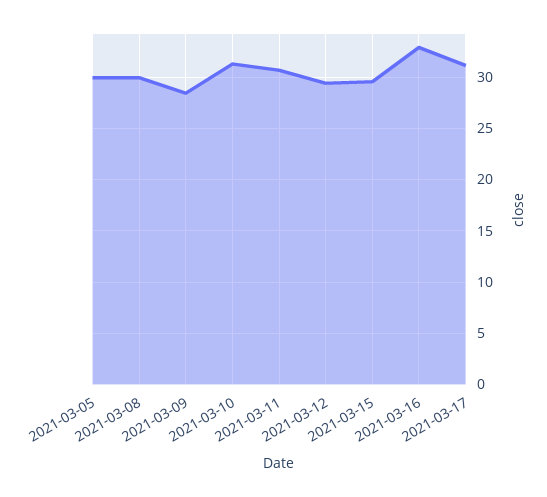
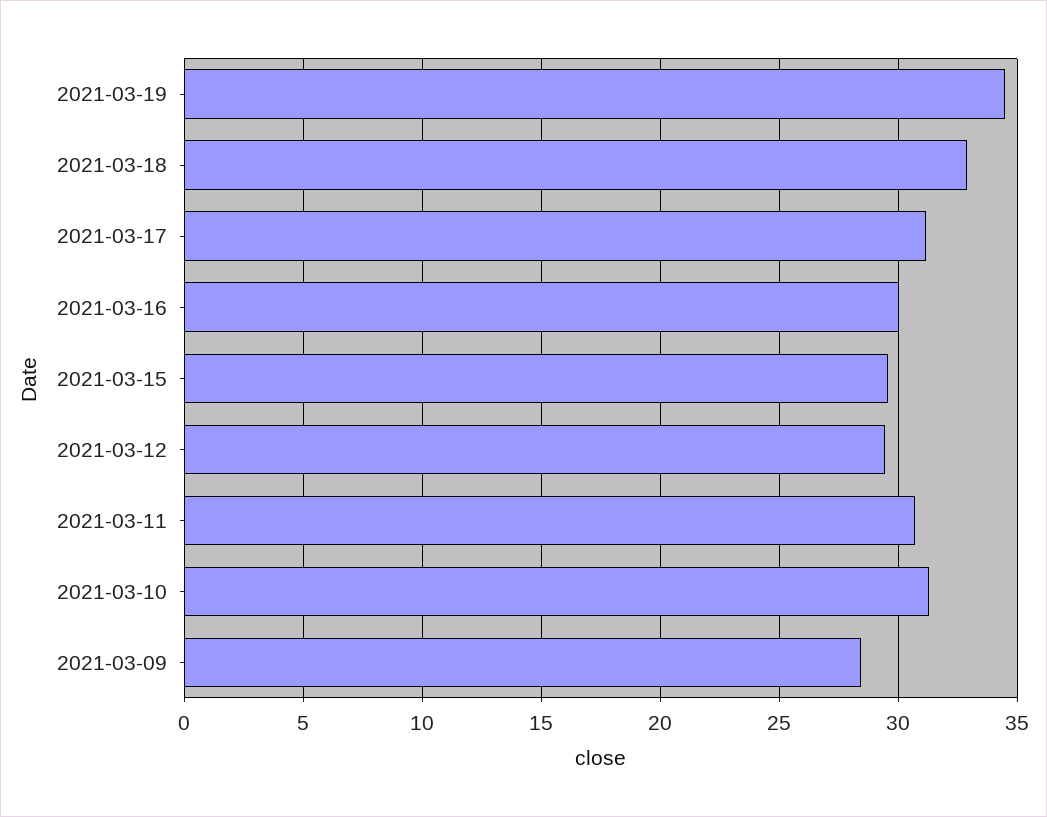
2021-03-05: 30 -> none
2021-03-08: 30 -> none
2021-03-16: 33 -> 30
2021-03-19: none -> 34.5
2021-03-18: none -> 33

